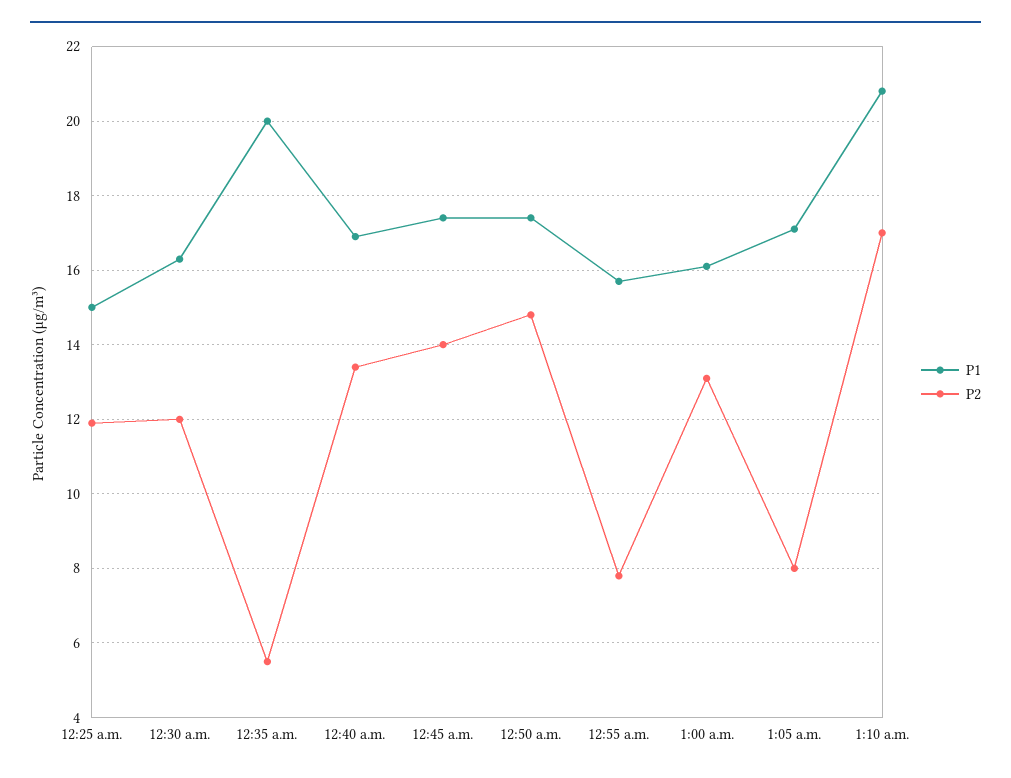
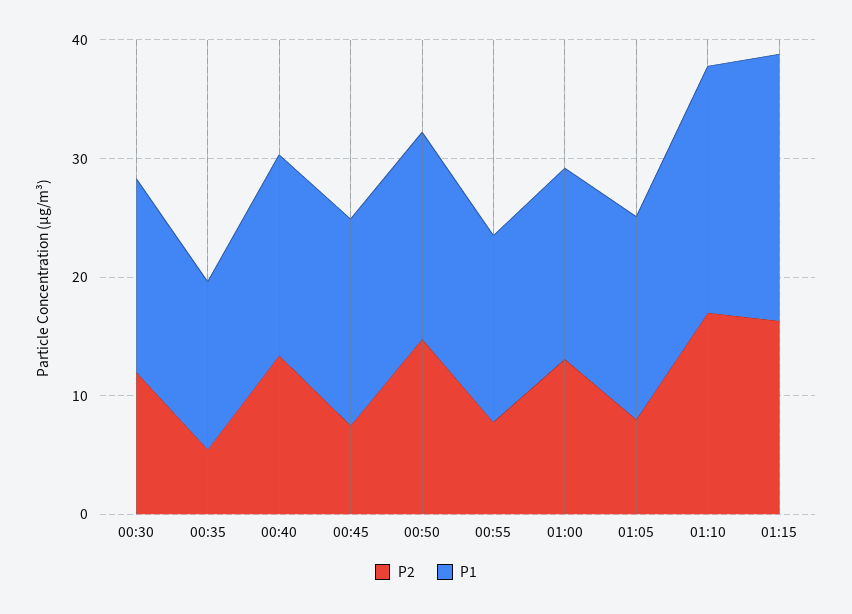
P1, 12:25 a.m.: 15 -> none
P2, 12:25 a.m.: 12 -> none
P1, 12:35 a.m.: 20 -> 14
P2, 12:45 a.m.: 14 -> 8
P2, 01:15: none -> 16
P1, 01:15: none -> 22

